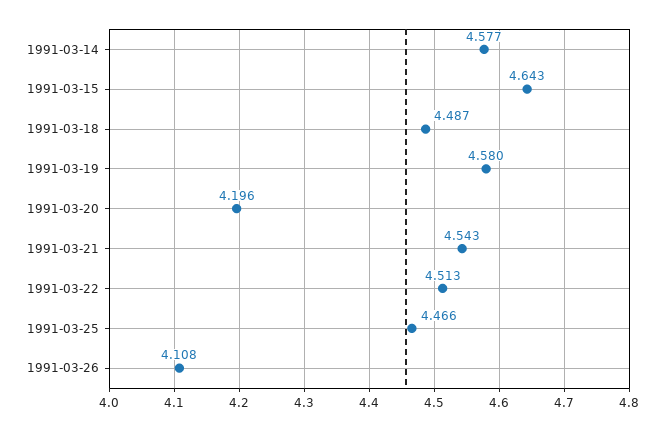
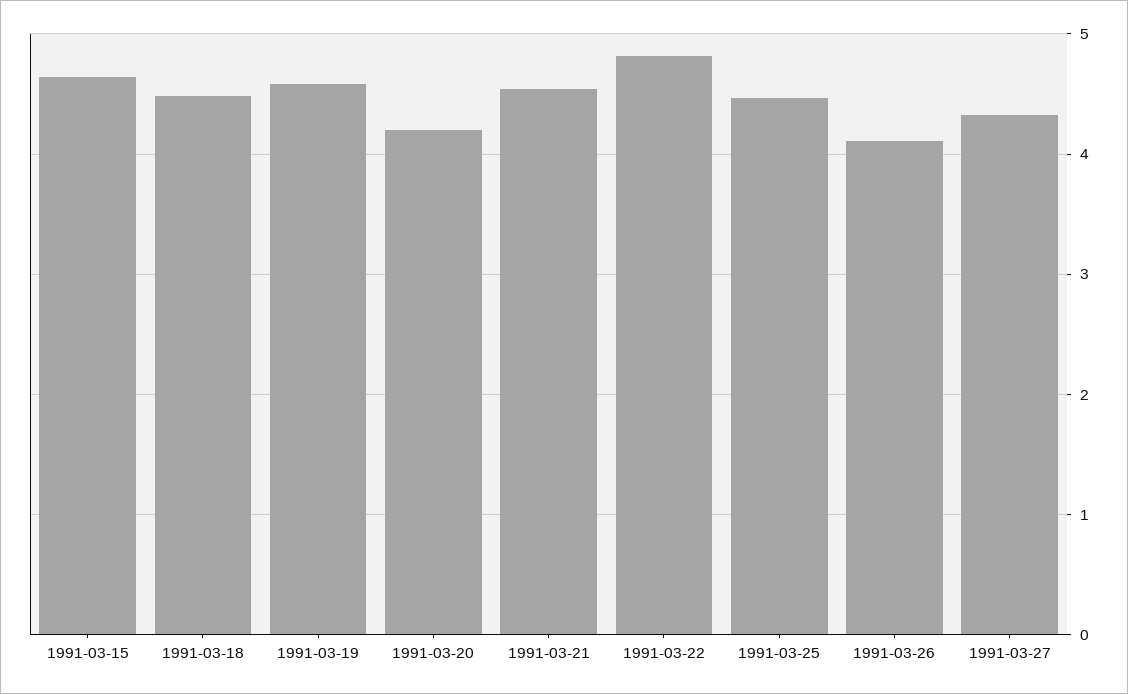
1991-03-14: 4.577 -> none
1991-03-22: 4.513 -> 4.8
1991-03-27: none -> 4.3

